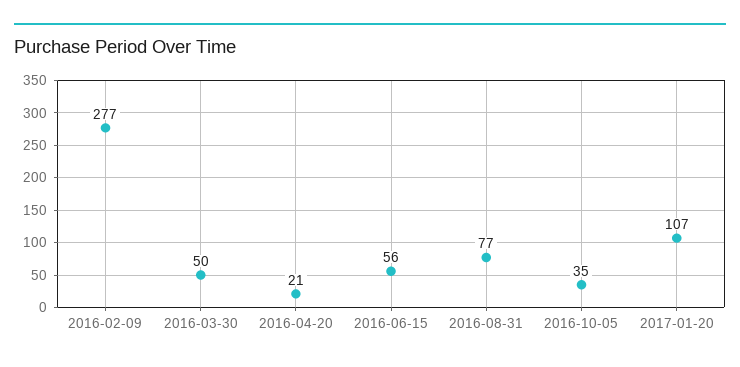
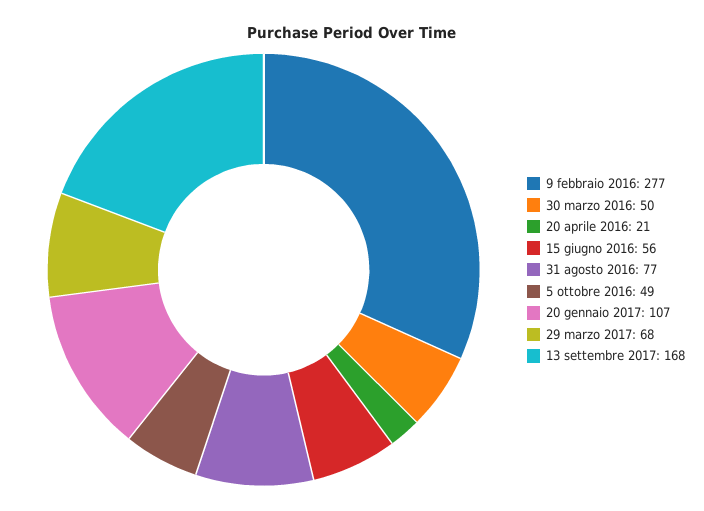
2016-10-05: 35 -> 49
29 marzo 2017: none -> 68
13 settembre 2017: none -> 168

